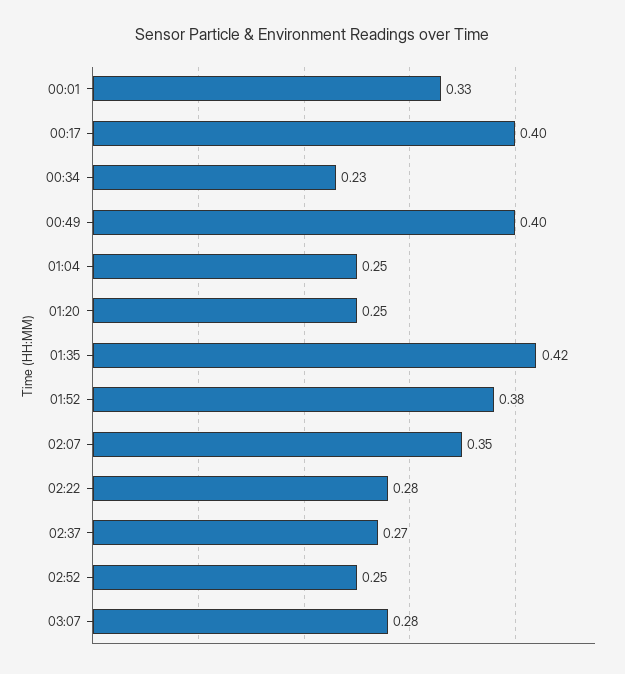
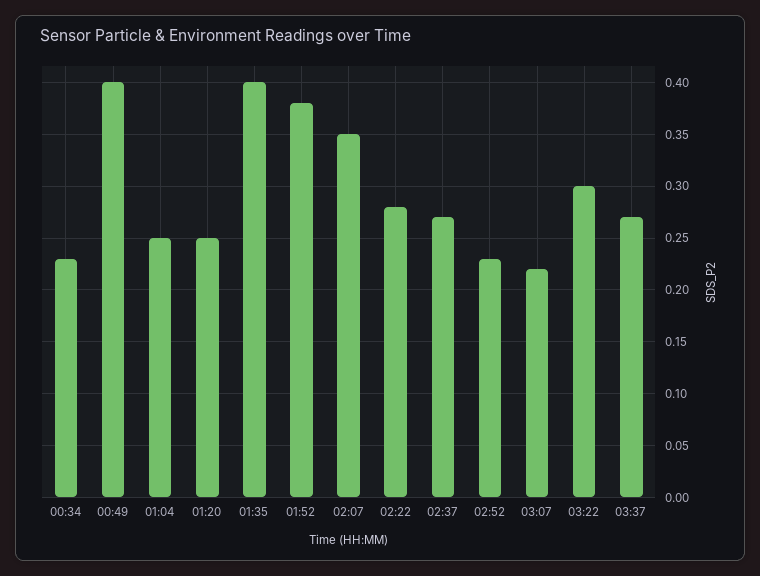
00:01: 0.33 -> none
00:17: 0.4 -> none
01:35: 0.42 -> 0.4
02:52: 0.25 -> 0.23
03:07: 0.28 -> 0.22
03:22: none -> 0.3
03:37: none -> 0.27

